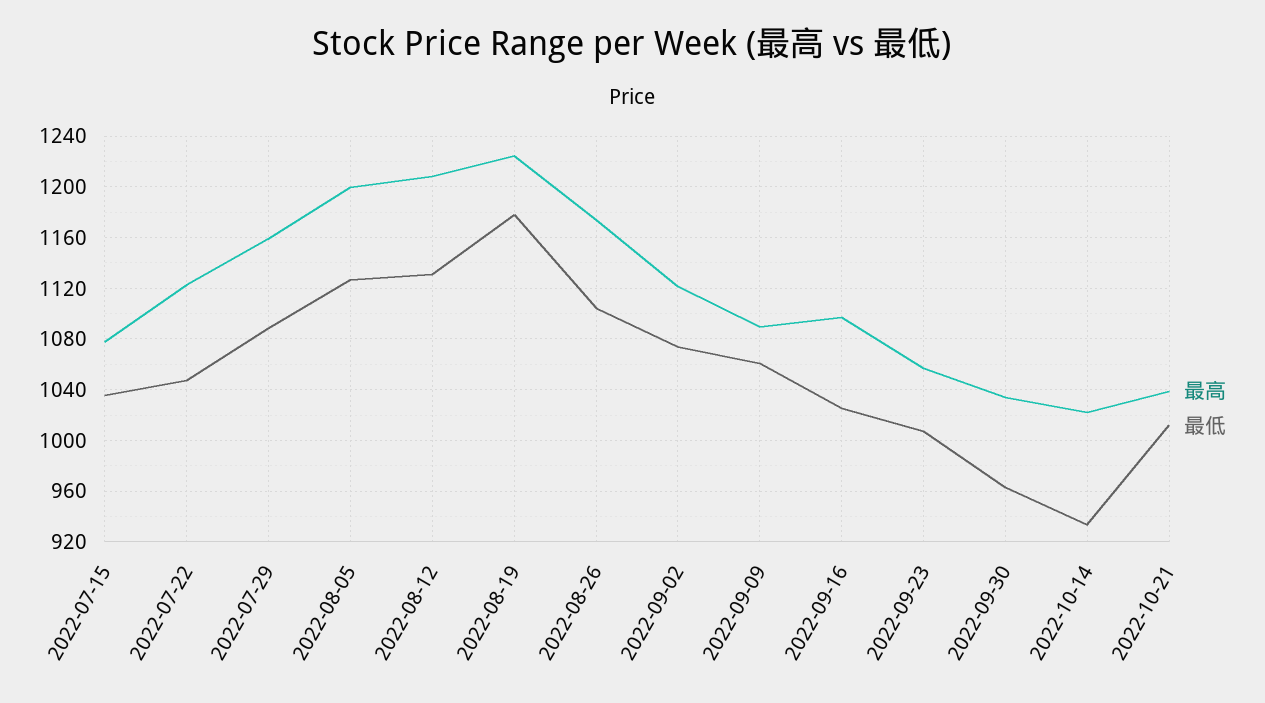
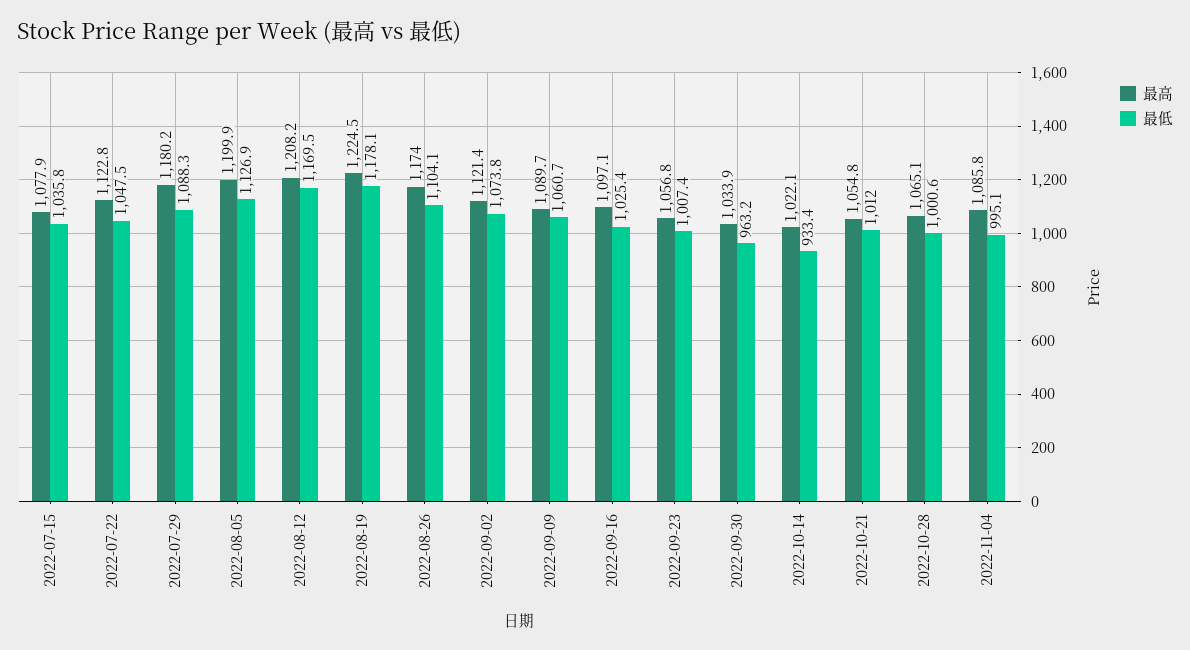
最高, 2022-07-29: 1160 -> 1180.2
最低, 2022-08-12: 1130 -> 1169.5
最高, 2022-10-21: 1040 -> 1054.8
最高, 2022-10-28: none -> 1065.1
最低, 2022-10-28: none -> 1000.6
最高, 2022-11-04: none -> 1085.8
最低, 2022-11-04: none -> 995.1

